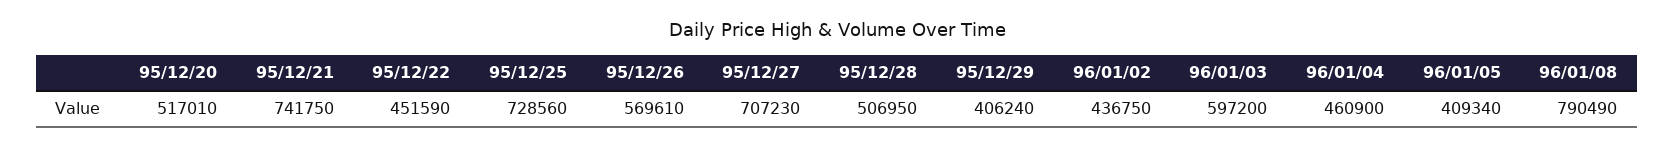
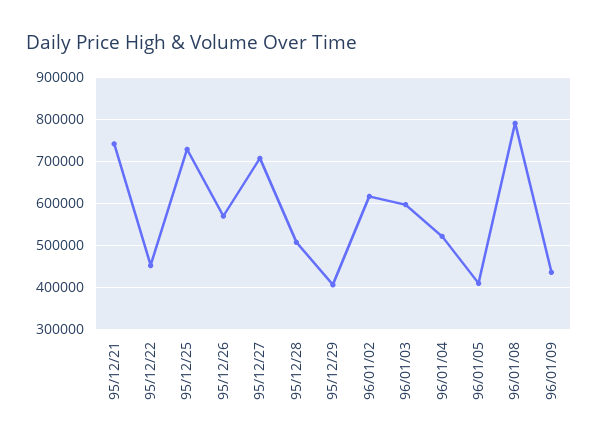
95/12/20: 517010 -> none
96/01/02: 436750 -> 620000
96/01/04: 460900 -> 520000
96/01/09: none -> 440000

